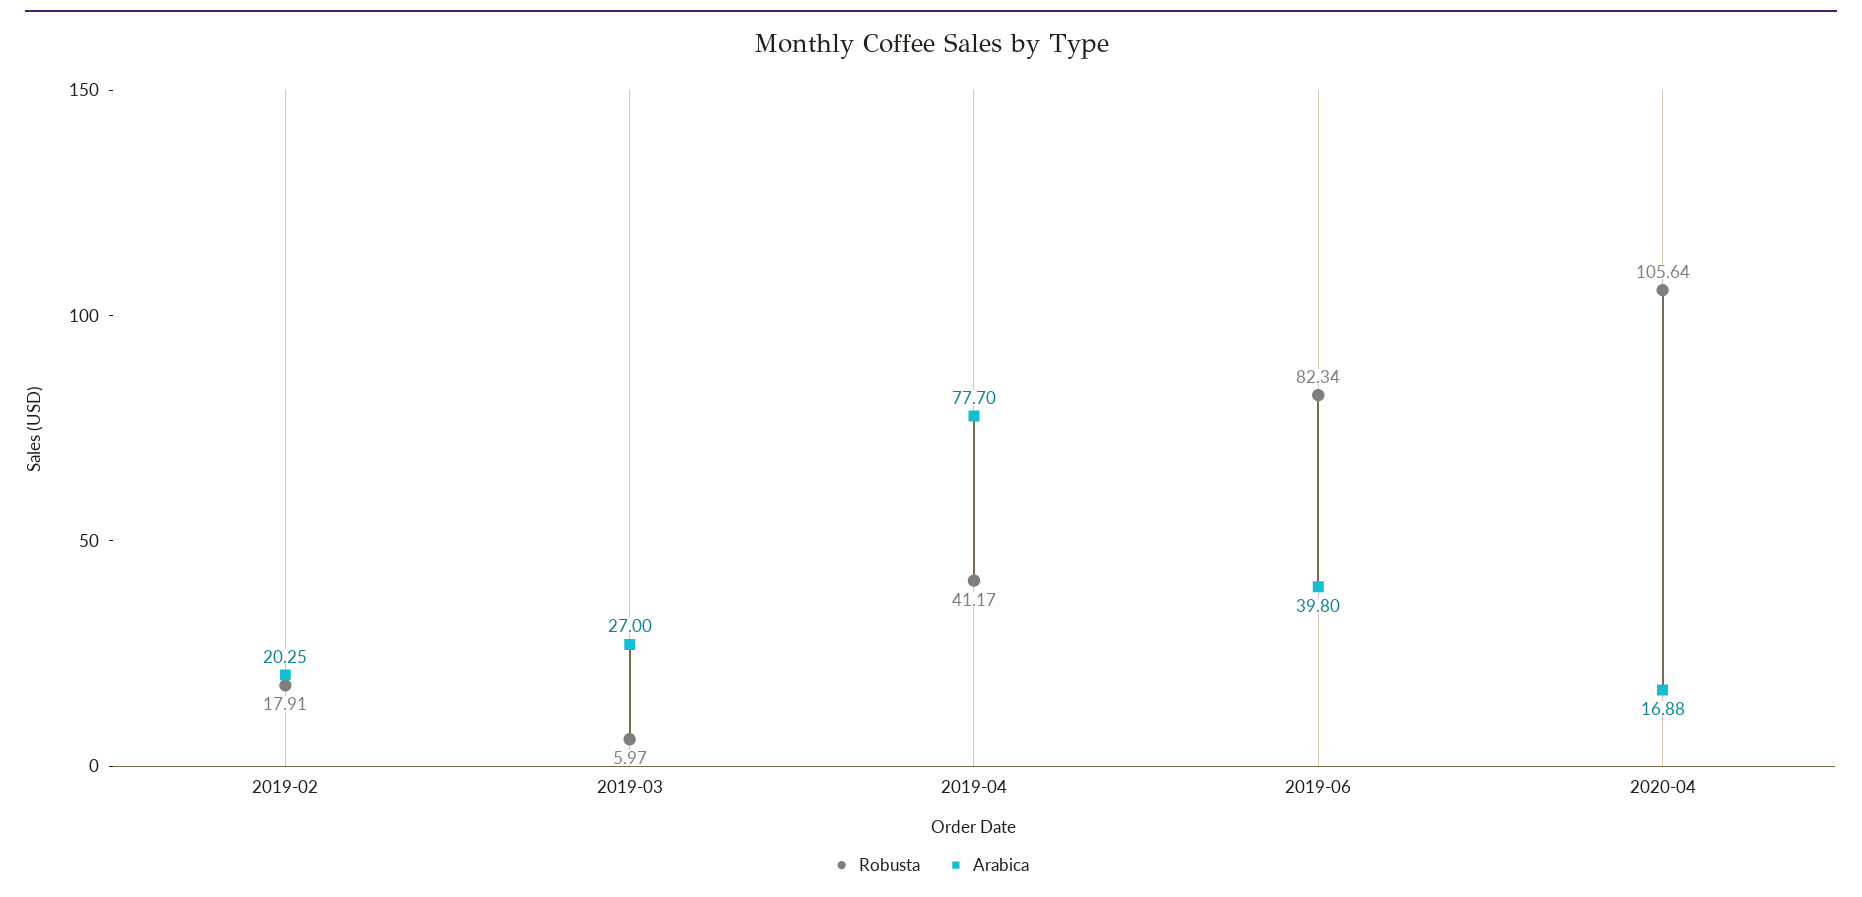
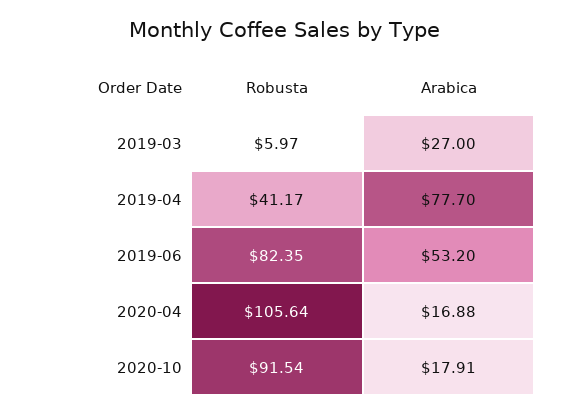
Robusta, 2019-02: 17.91 -> none
Arabica, 2019-02: 20.25 -> none
Robusta, 2019-06: 82.34 -> 82.35
Arabica, 2019-06: 39.8 -> 53.2
Robusta, 2020-10: none -> 91.54
Arabica, 2020-10: none -> 17.91

